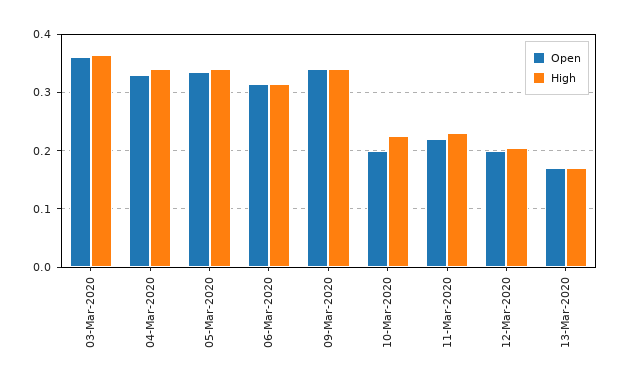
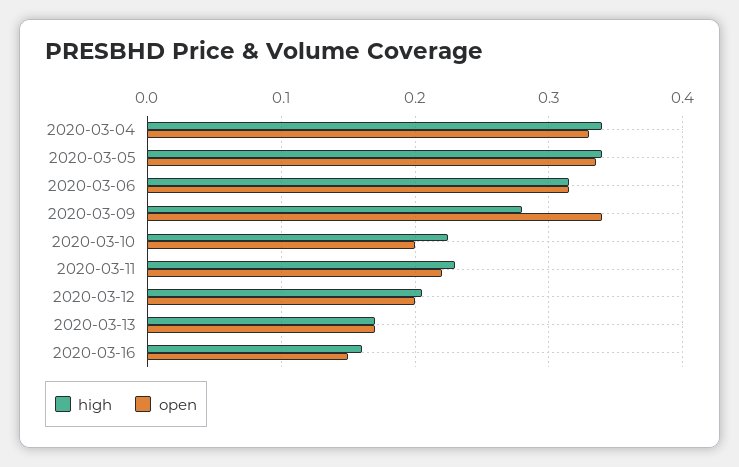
Open, 03-Mar-2020: 0.36 -> none
High, 03-Mar-2020: 0.36 -> none
High, 09-Mar-2020: 0.34 -> 0.28
High, 2020-03-16: none -> 0.16
Open, 2020-03-16: none -> 0.15

